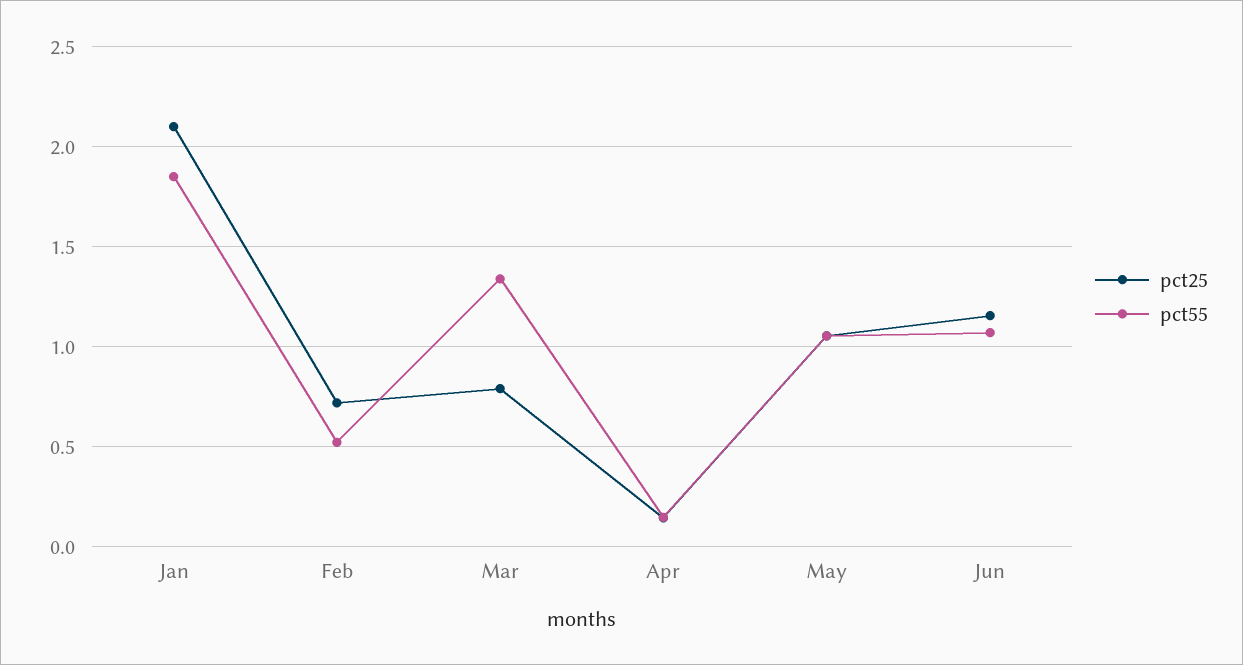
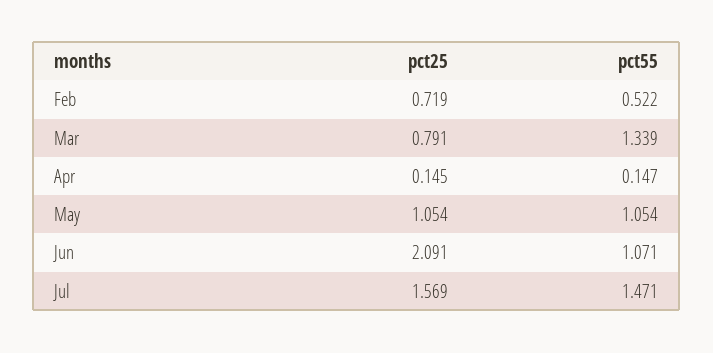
pct25, Jan: 2.1 -> none
pct55, Jan: 1.85 -> none
pct25, Jun: 1.15 -> 2.091
pct25, Jul: none -> 1.569
pct55, Jul: none -> 1.471

